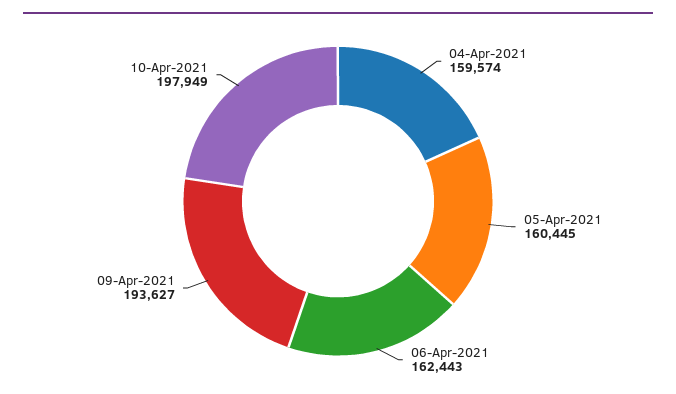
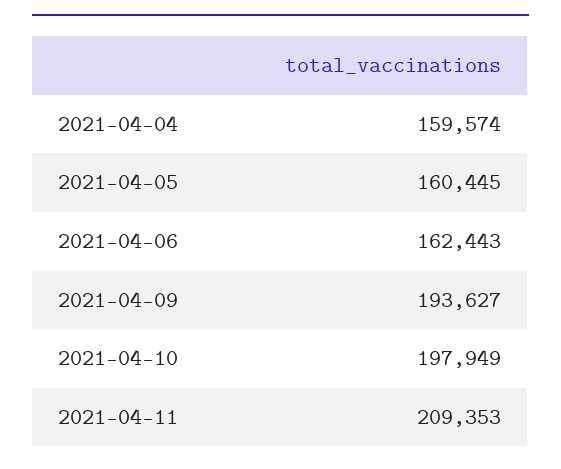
2021-04-11: none -> 209353

